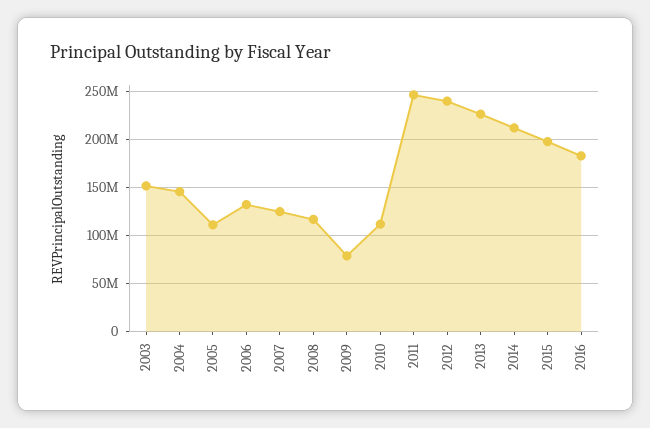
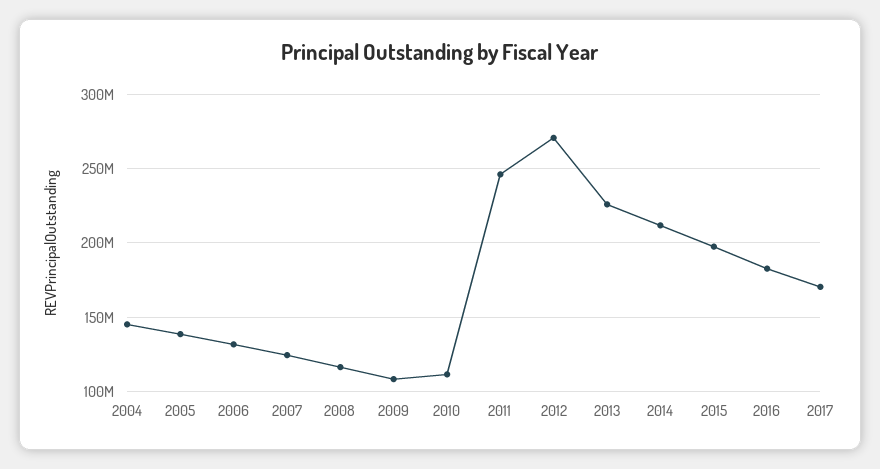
2003: 150000000 -> none
2005: 110000000 -> 140000000
2009: 80000000 -> 110000000
2012: 240000000 -> 270000000
2017: none -> 170000000

